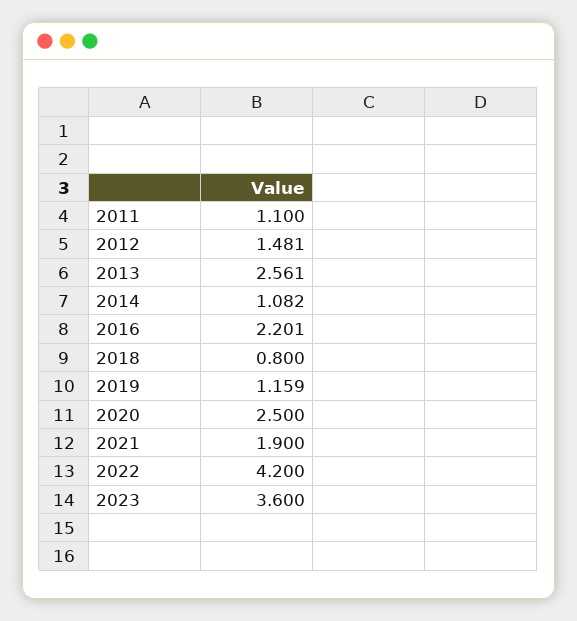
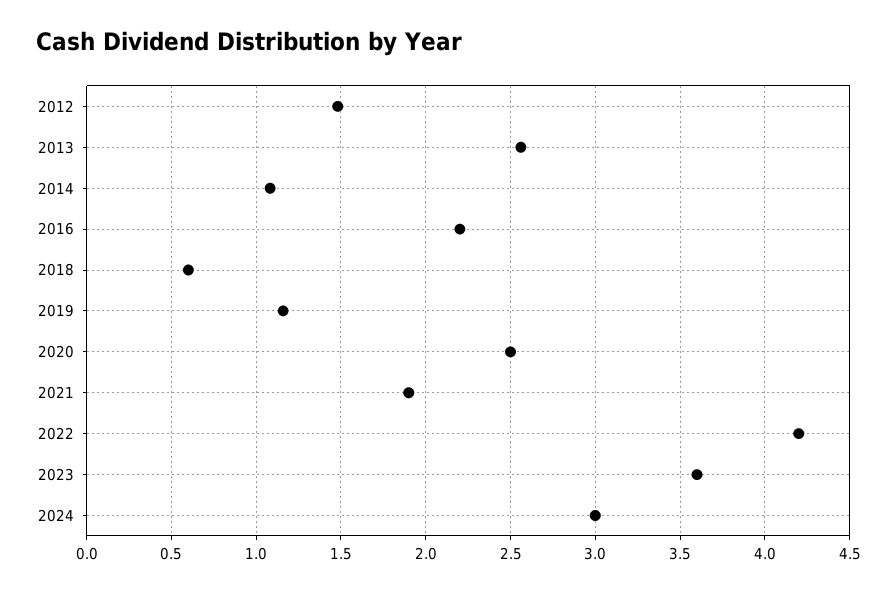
2011: 1.1 -> none
2018: 0.8 -> 0.6
2024: none -> 3

